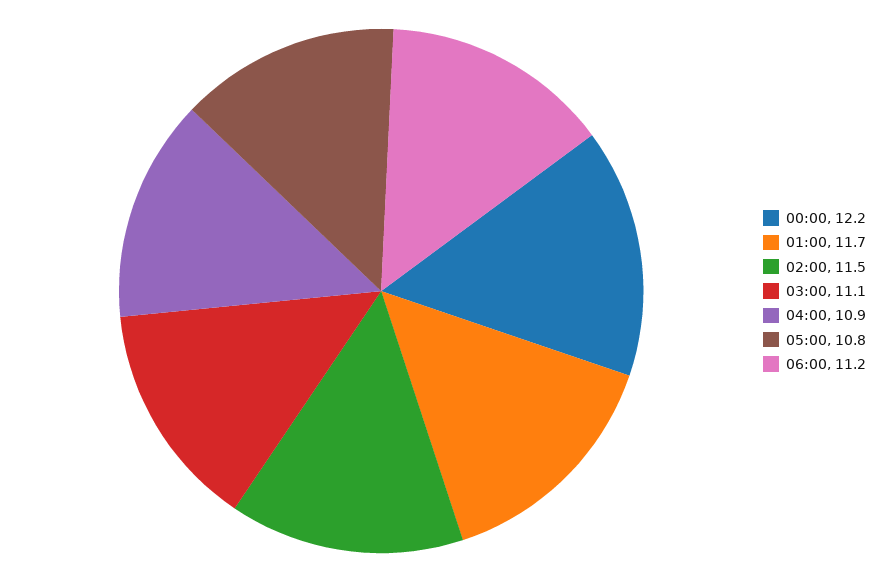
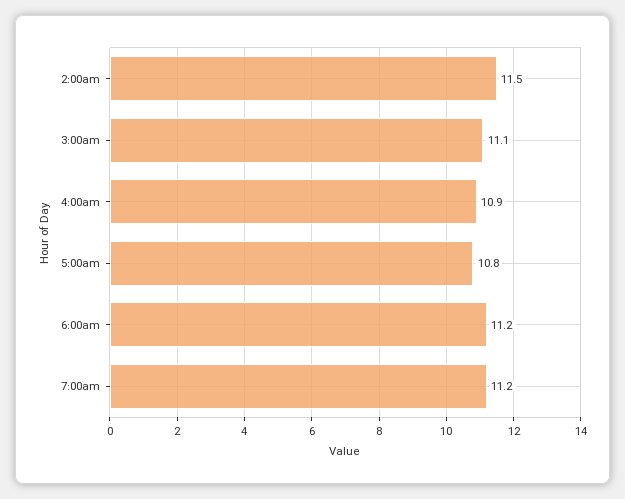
00:00: 12.2 -> none
01:00: 11.7 -> none
7:00am: none -> 11.2

